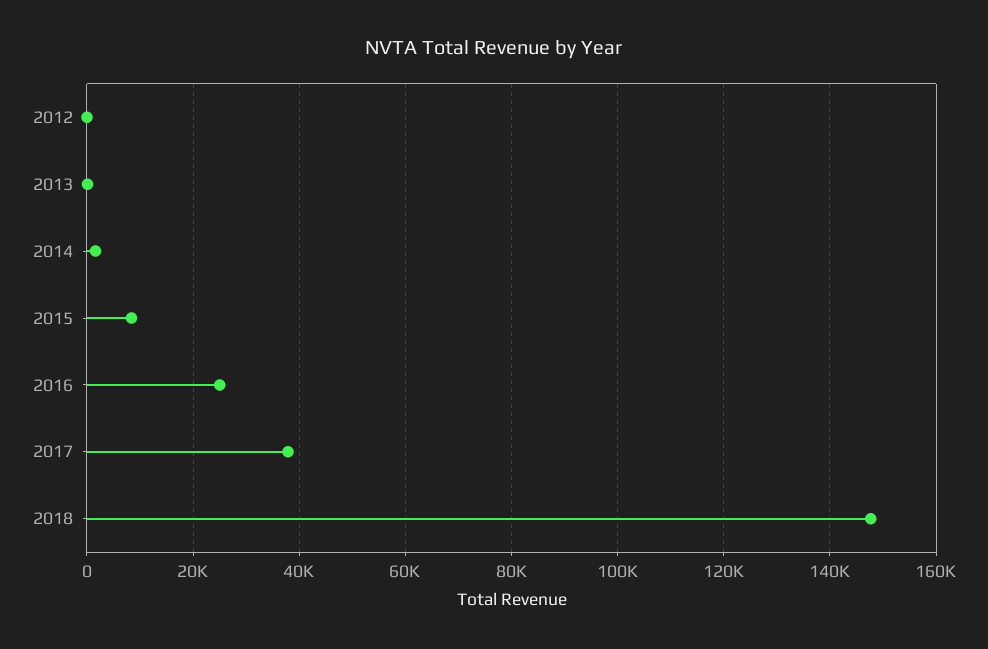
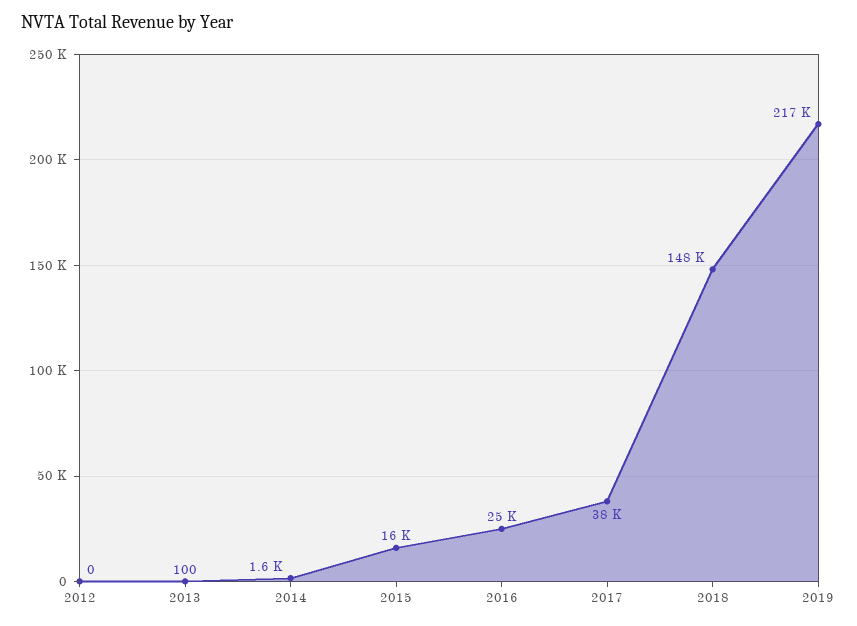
2015: 8000 -> 16000
2019: none -> 217000

